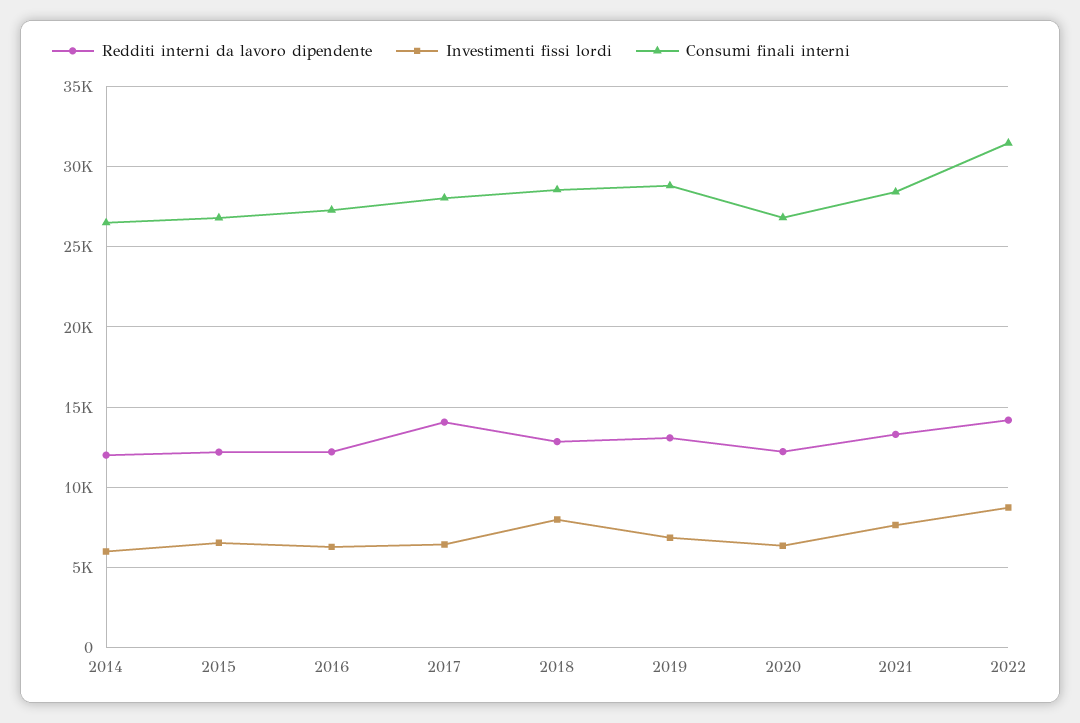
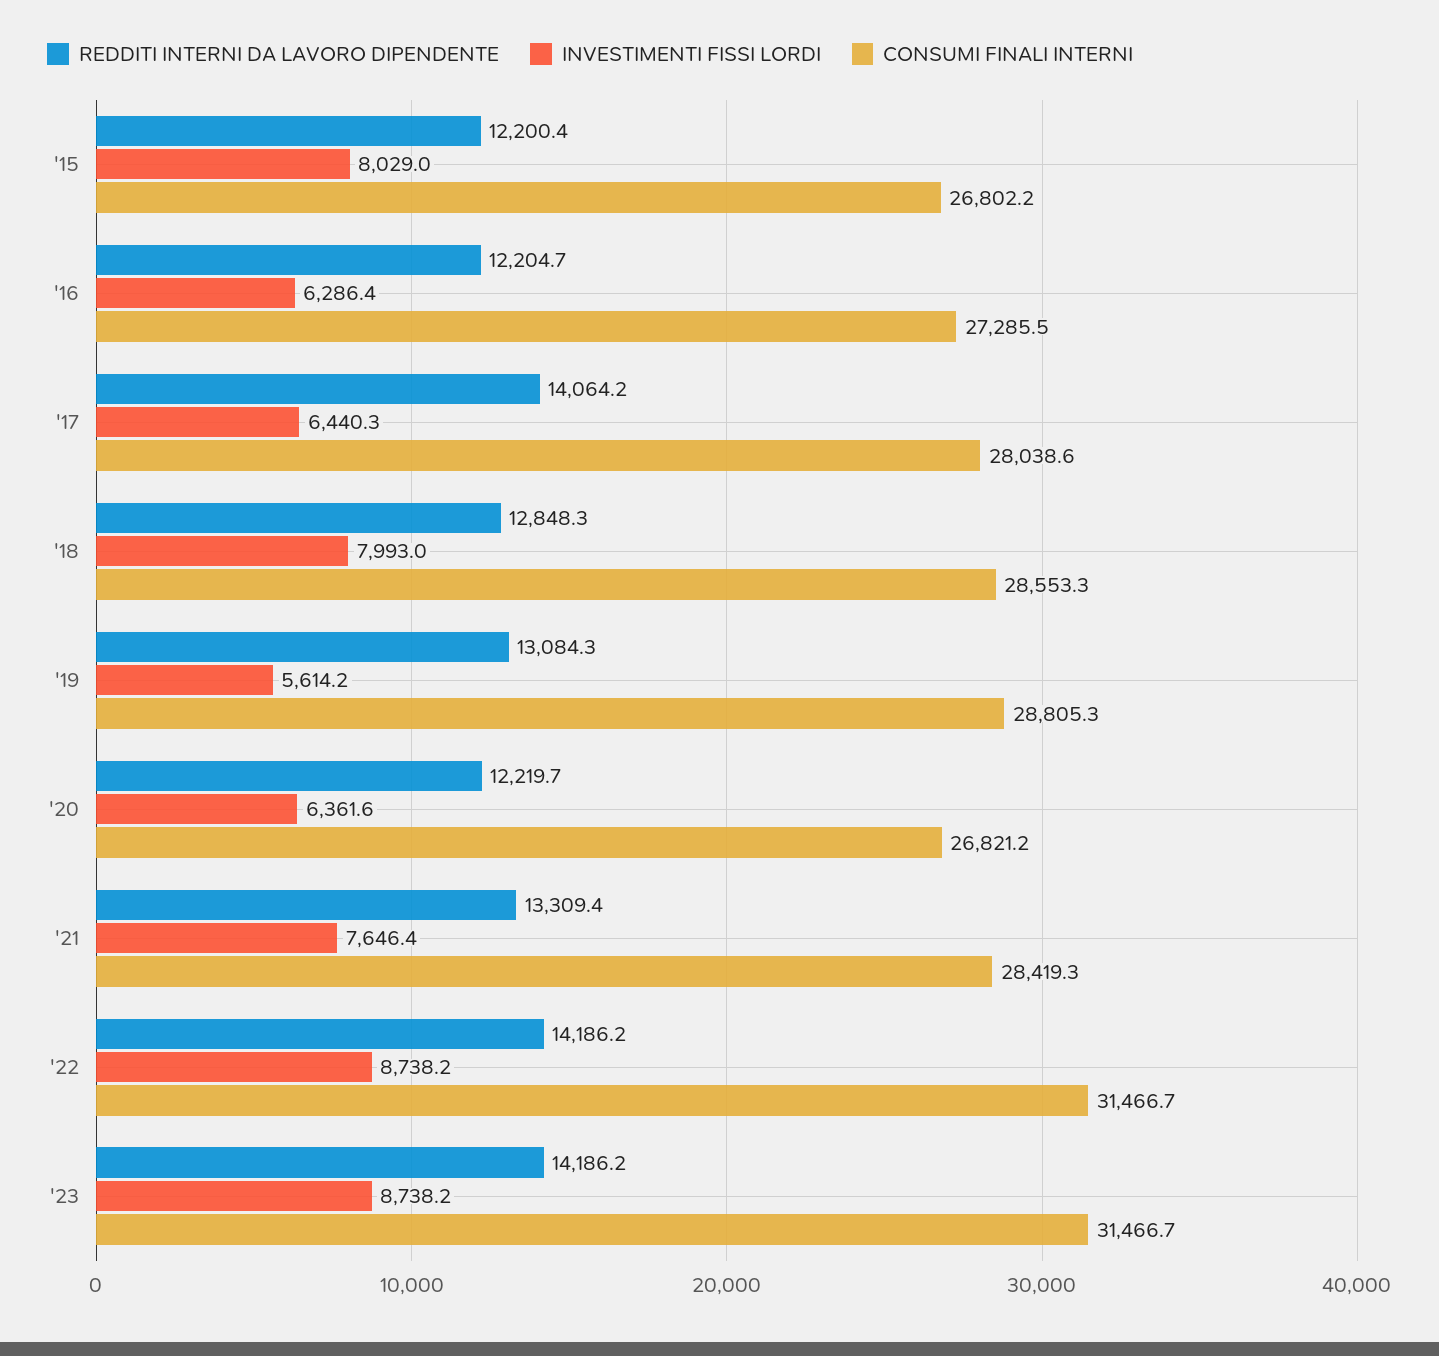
Redditi interni da lavoro dipendente, 2014: 12000 -> none
Investimenti fissi lordi, 2014: 6000 -> none
Consumi finali interni, 2014: 26500 -> none
Investimenti fissi lordi, 2015: 6500 -> 8029
Investimenti fissi lordi, 2019: 7000 -> 5614.2
Redditi interni da lavoro dipendente, '23: none -> 14186.2
Investimenti fissi lordi, '23: none -> 8738.2
Consumi finali interni, '23: none -> 31466.7

